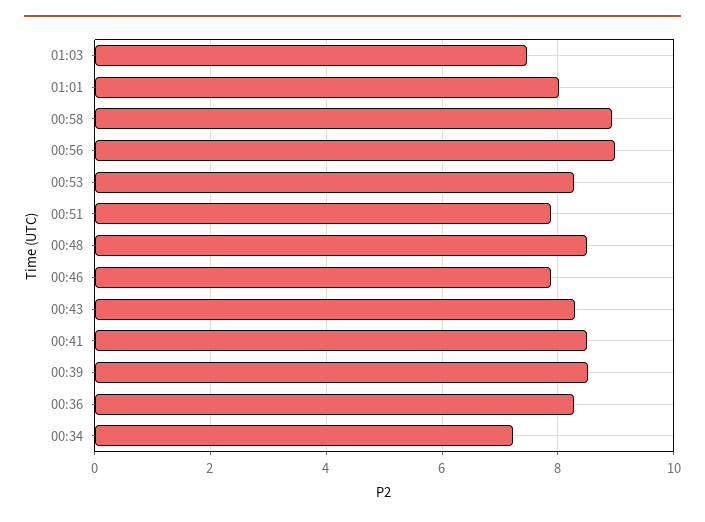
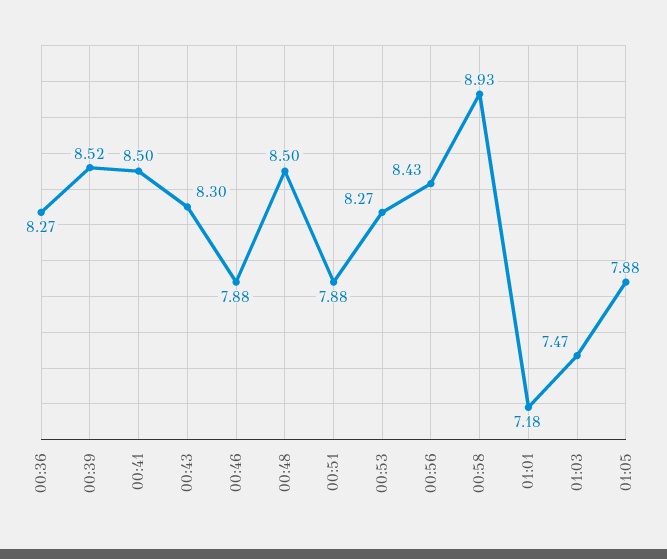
01:01: 8 -> 7.18
00:56: 9 -> 8.43
00:34: 7.2 -> none
01:05: none -> 7.88

